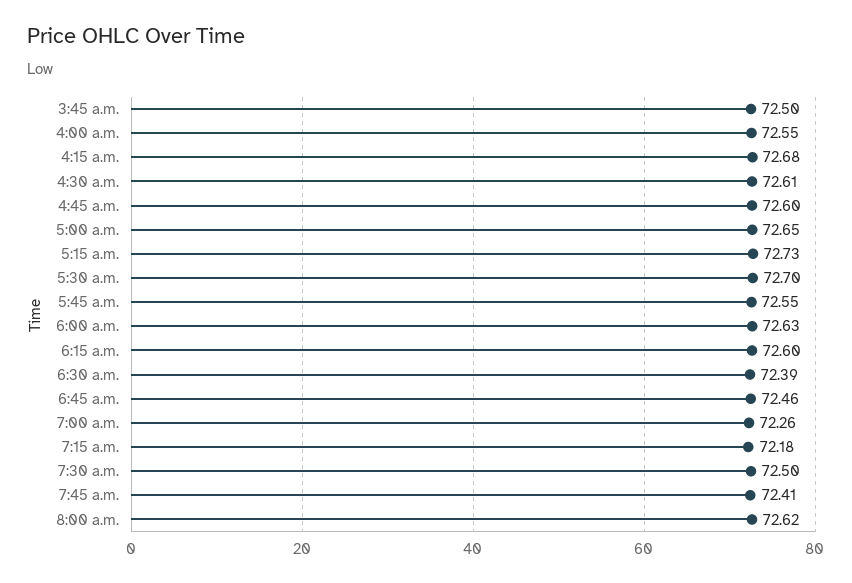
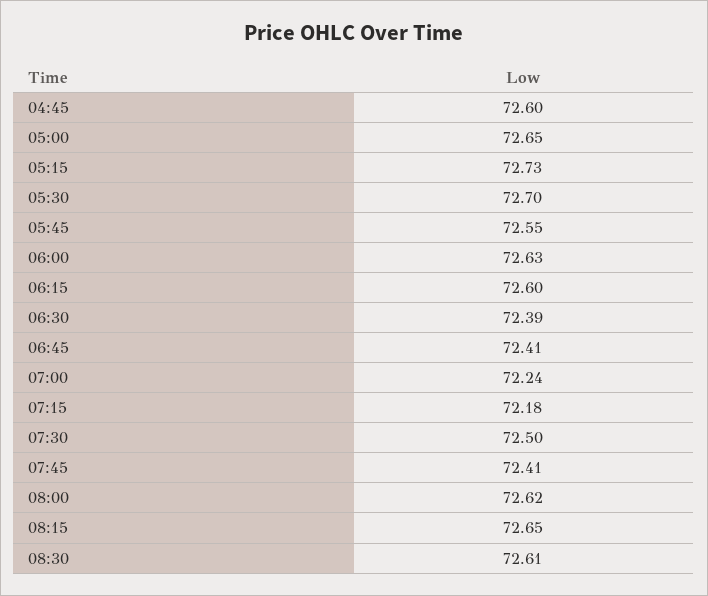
3:45 a.m.: 72.5 -> none
4:00 a.m.: 72.55 -> none
4:15 a.m.: 72.68 -> none
4:30 a.m.: 72.61 -> none
6:45 a.m.: 72.46 -> 72.41
7:00 a.m.: 72.26 -> 72.24
08:15: none -> 72.65
08:30: none -> 72.61

